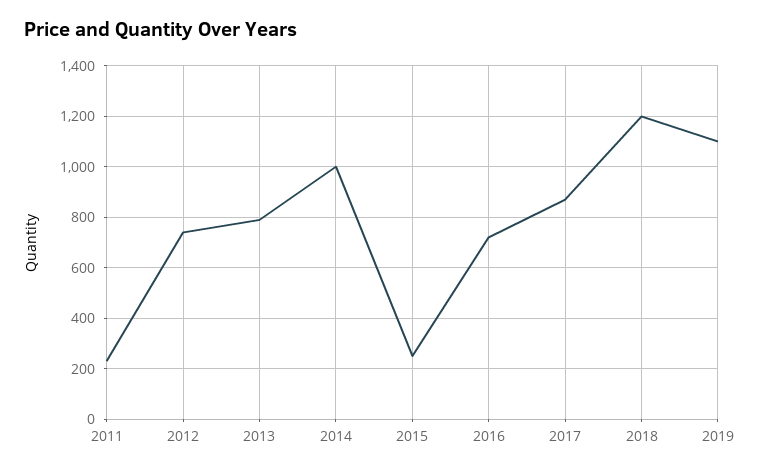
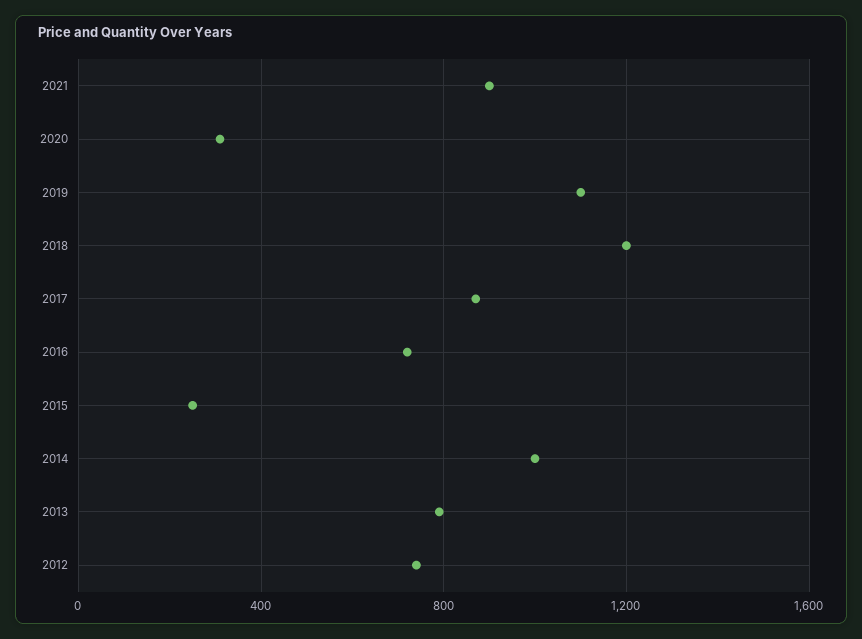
2011: 225 -> none
2021: none -> 900
2020: none -> 300

